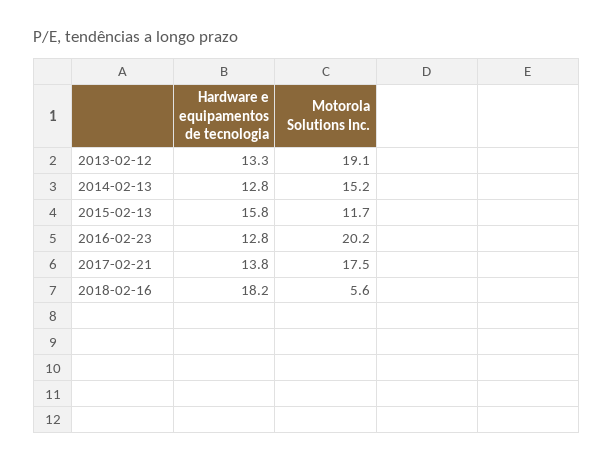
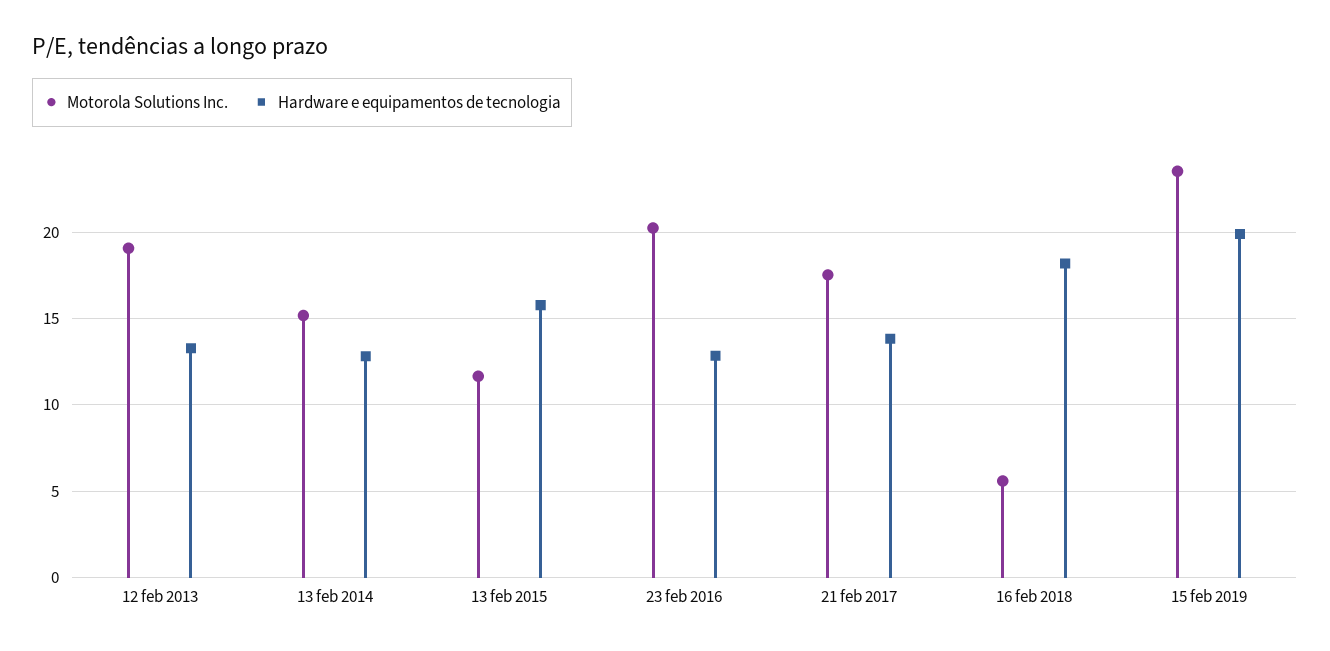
Motorola Solutions Inc., 15 feb 2019: none -> 23.5
Hardware e equipamentos de tecnologia, 15 feb 2019: none -> 20

